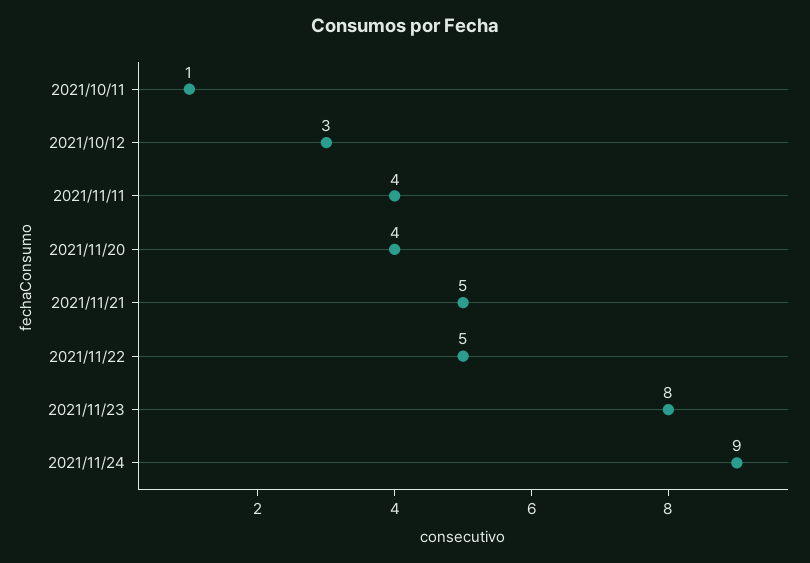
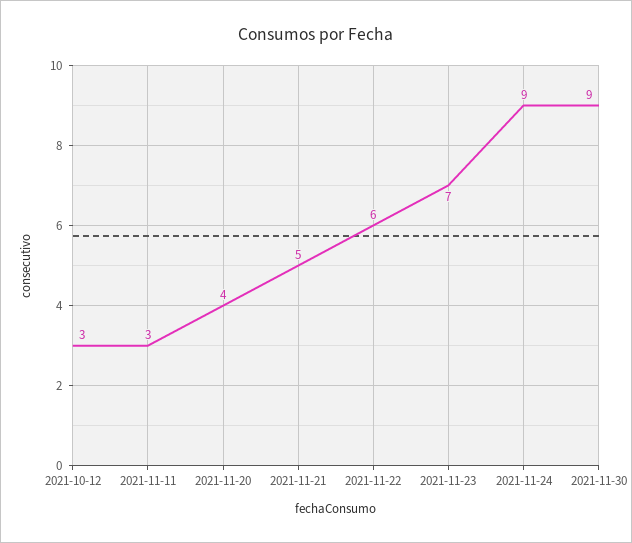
2021/10/11: 1 -> none
2021/11/11: 4 -> 3
2021/11/22: 5 -> 6
2021/11/23: 8 -> 7
2021-11-30: none -> 9

